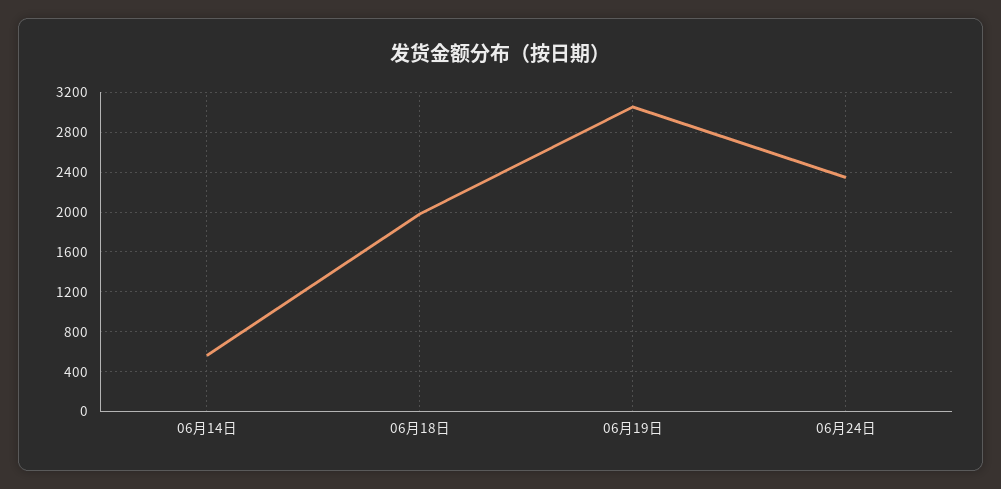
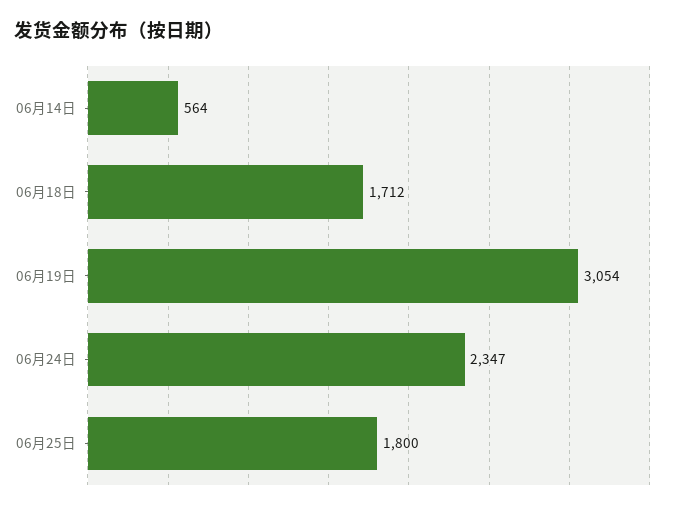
06月18日: 2000 -> 1712
06月25日: none -> 1800

